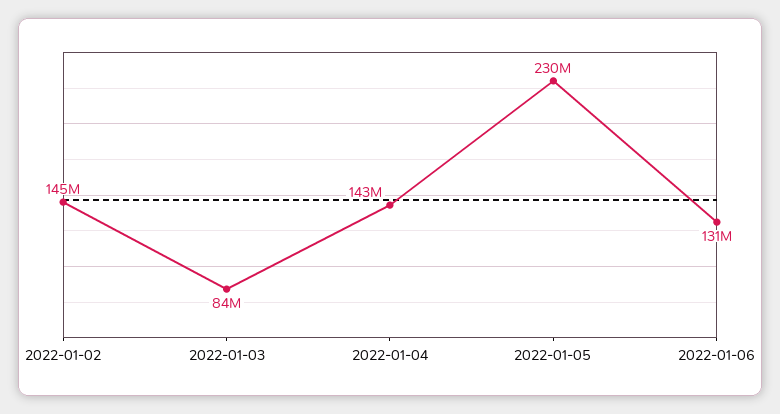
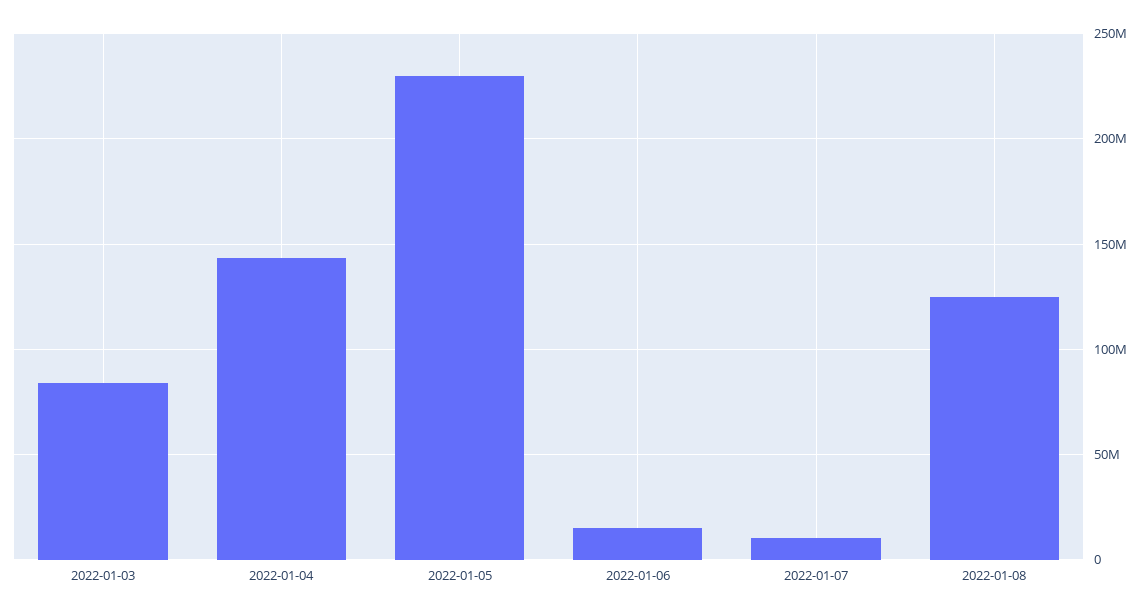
2022-01-02: 145000000 -> none
2022-01-06: 131000000 -> 15000000
2022-01-07: none -> 10000000
2022-01-08: none -> 125000000

